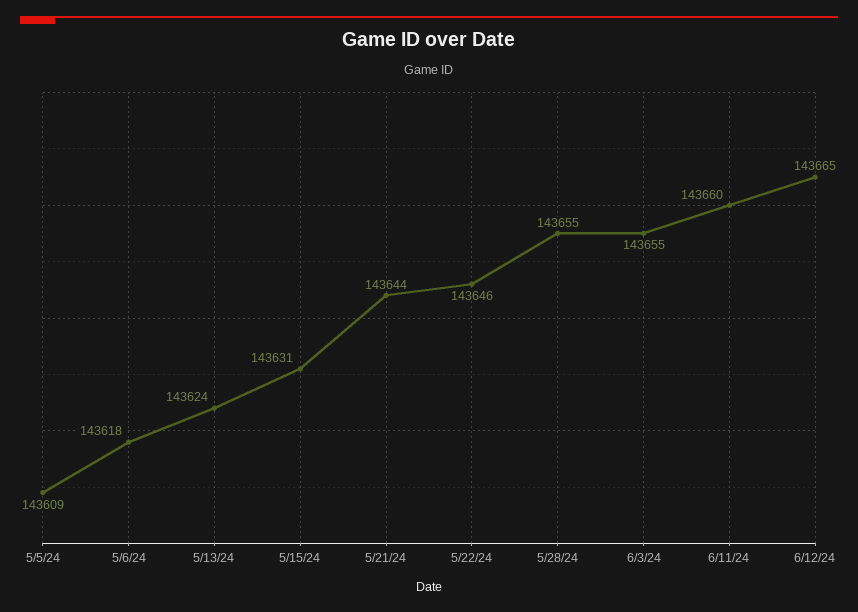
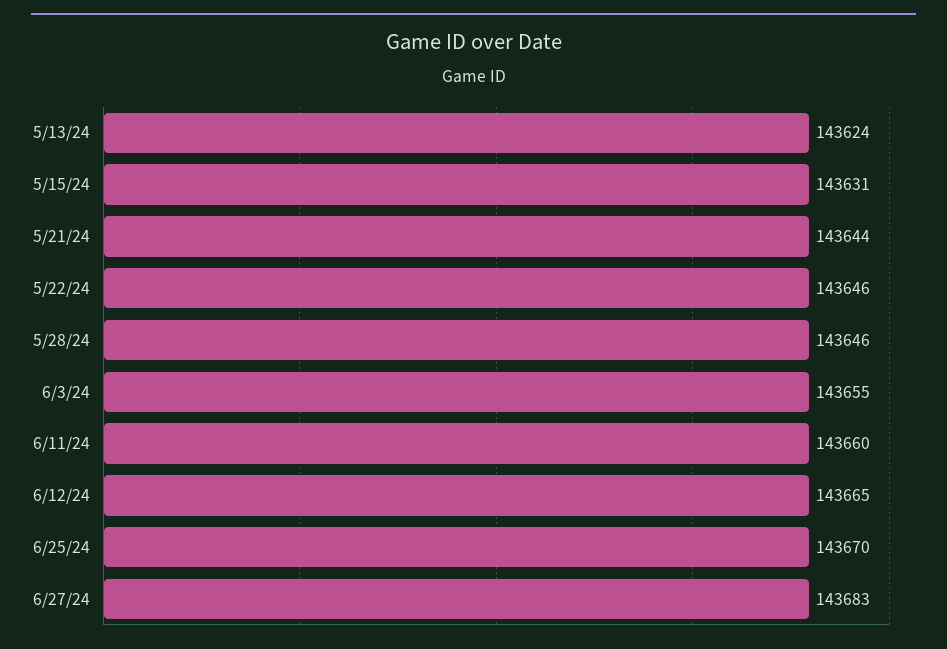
5/5/24: 143609 -> none
5/6/24: 143618 -> none
5/28/24: 143655 -> 143646
6/25/24: none -> 143670
6/27/24: none -> 143683

